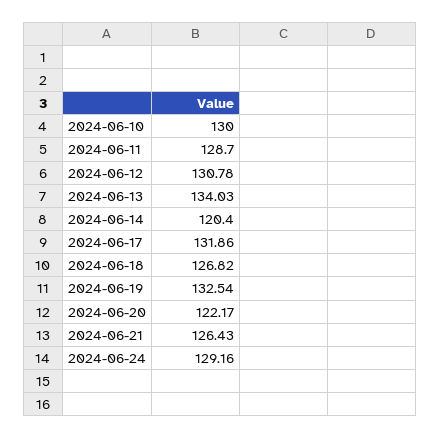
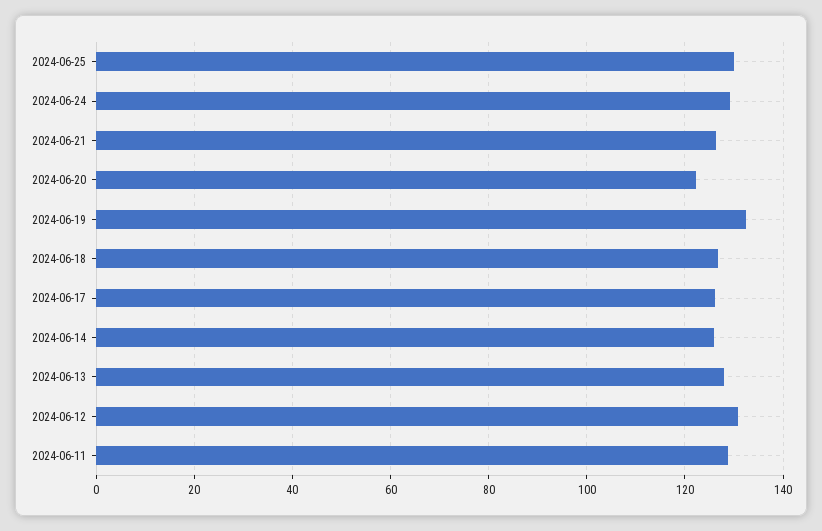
2024-06-10: 130 -> none
2024-06-13: 134.03 -> 128
2024-06-14: 120.4 -> 126
2024-06-17: 131.86 -> 126
2024-06-25: none -> 130

